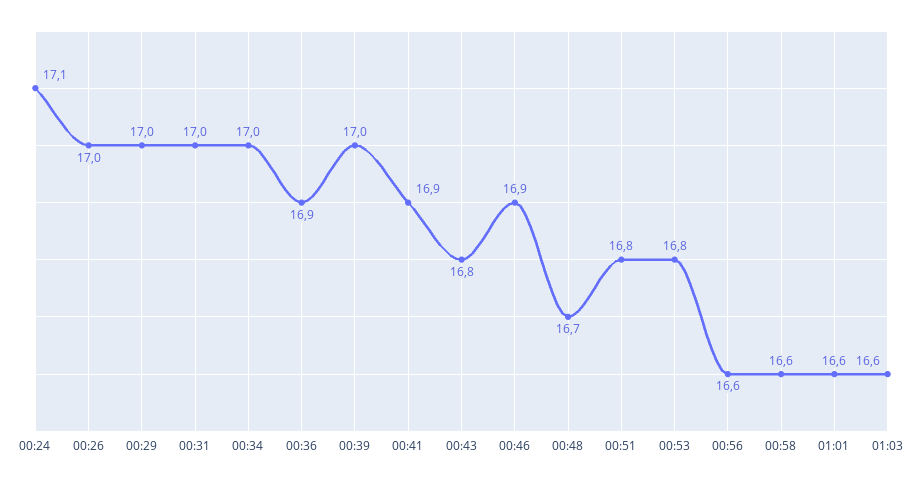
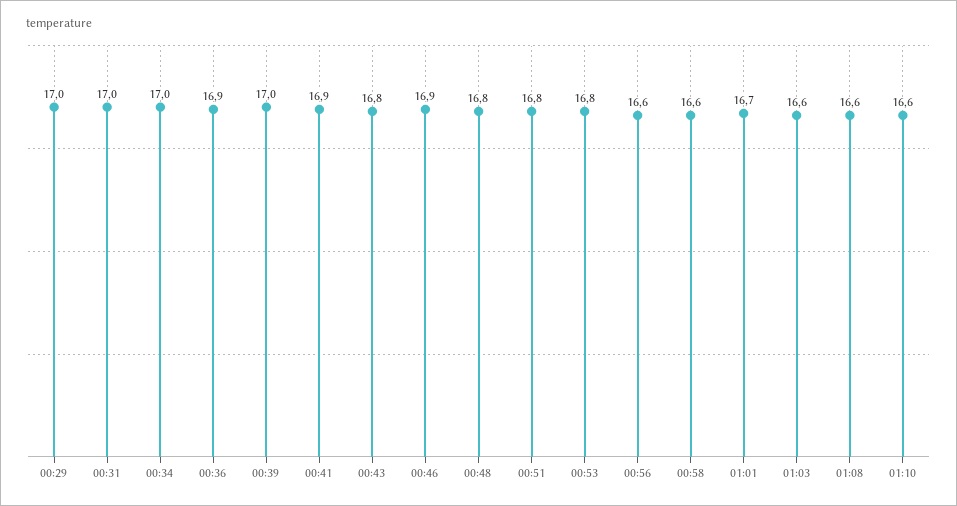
00:24: 17.1 -> none
00:26: 17 -> none
00:48: 16.7 -> 16.8
01:01: 16.6 -> 16.7
01:08: none -> 16.6
01:10: none -> 16.6

